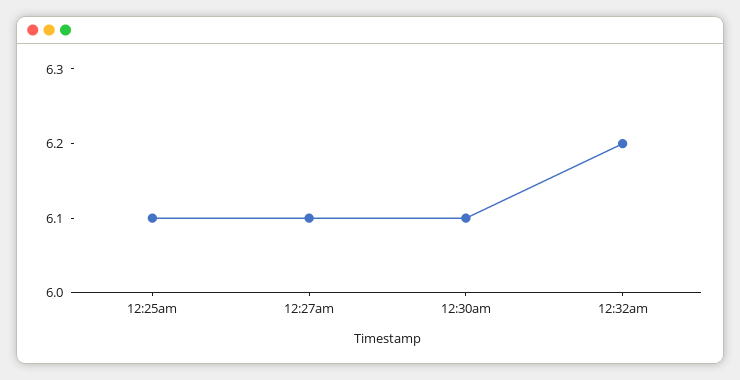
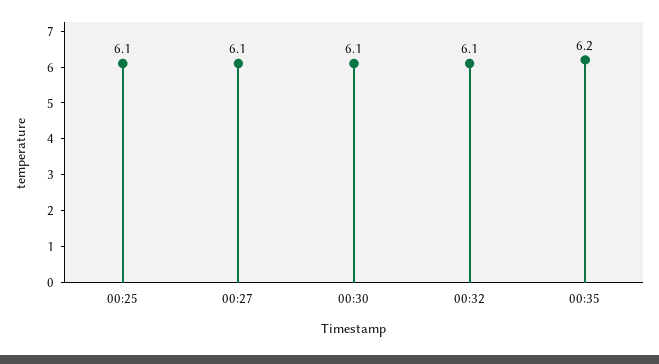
12:32am: 6.2 -> 6.1
00:35: none -> 6.2

